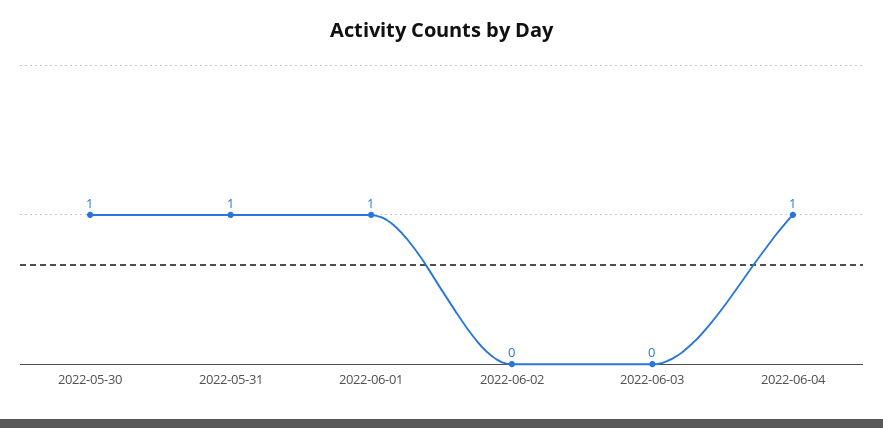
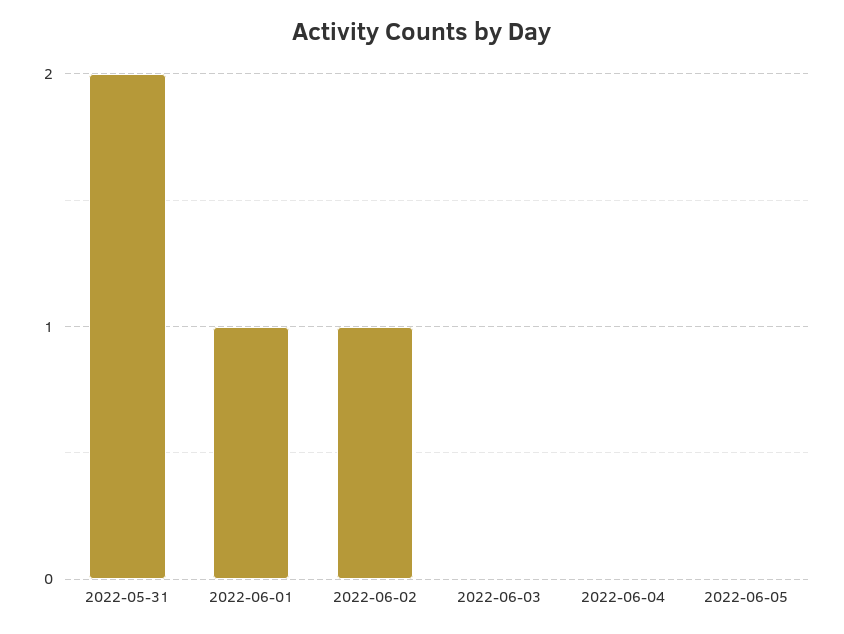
2022-05-30: 1 -> none
2022-05-31: 1 -> 2
2022-06-02: 0 -> 1
2022-06-04: 1 -> 0
2022-06-05: none -> 0

